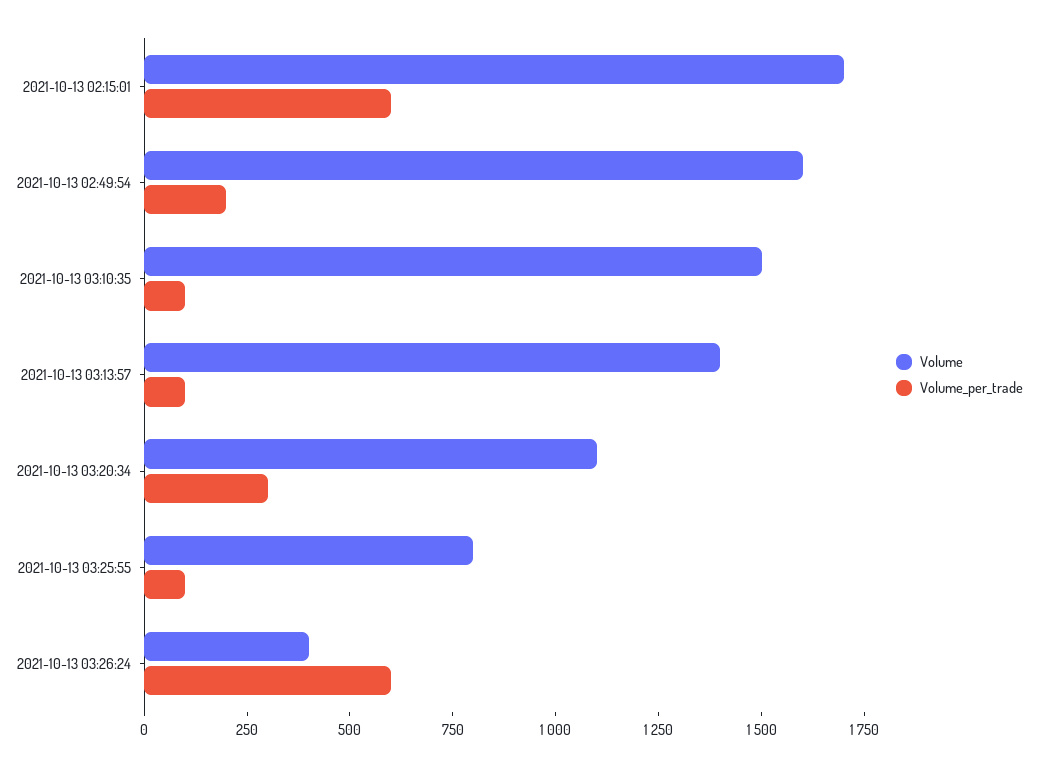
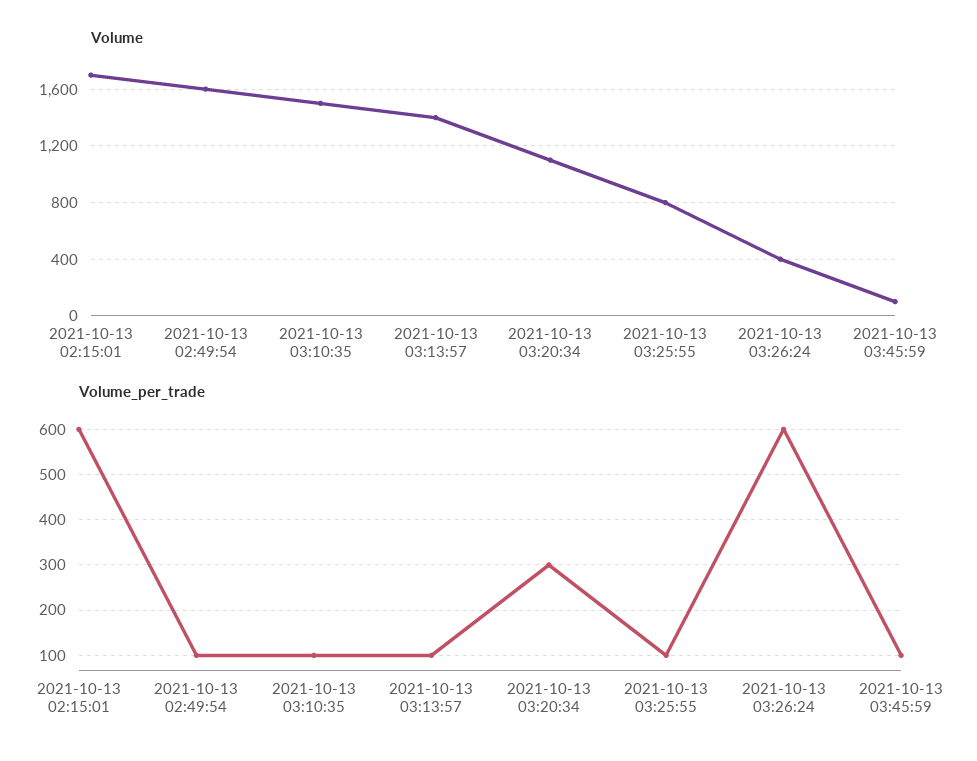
Volume_per_trade, 2021-10-13 02:49:54: 200 -> 100
Volume, 2021-10-13 03:45:59: none -> 100
Volume_per_trade, 2021-10-13 03:45:59: none -> 100

